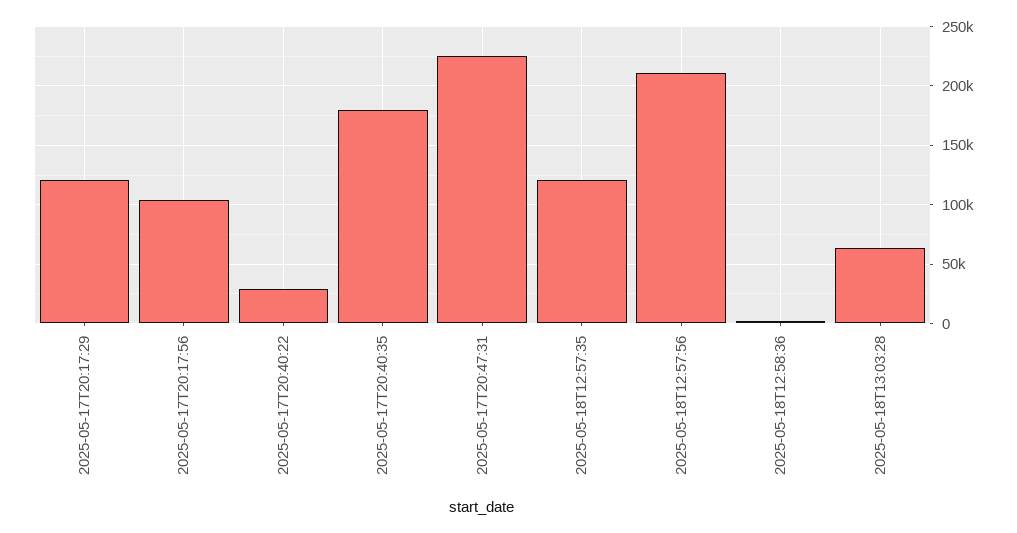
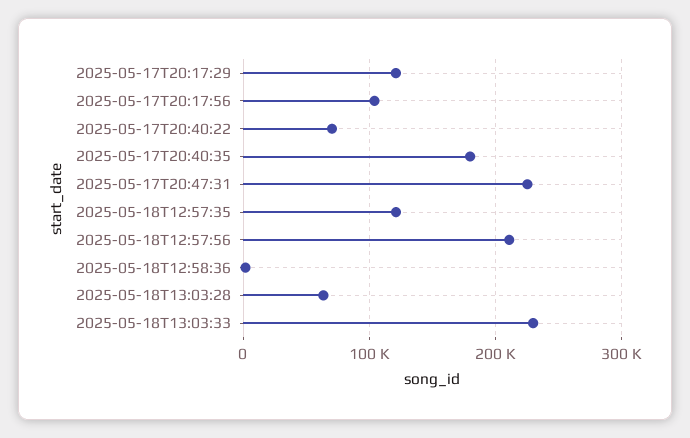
2025-05-17T20:40:22: 30000 -> 70000
2025-05-18T13:03:33: none -> 230000

